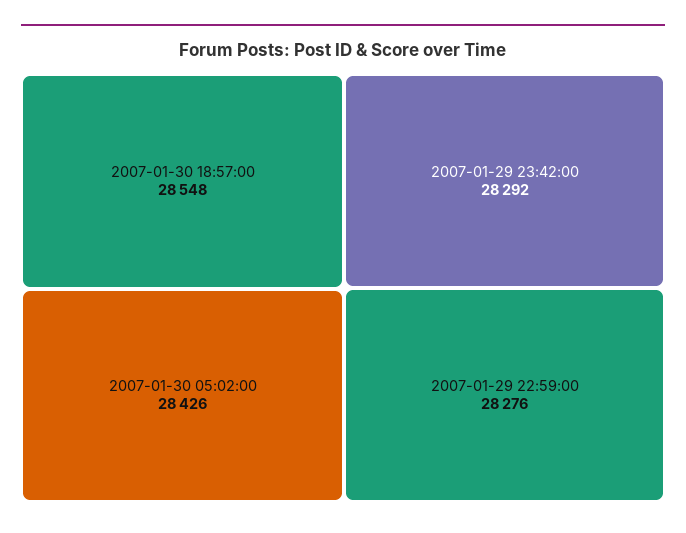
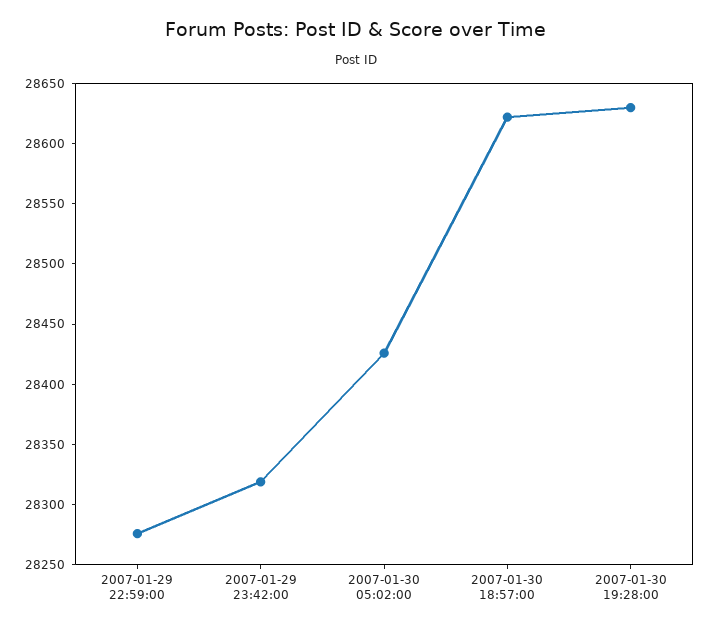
2007-01-30 18:57:00: 28548 -> 28620
2007-01-29 23:42:00: 28292 -> 28320
2007-01-30 19:28:00: none -> 28630

